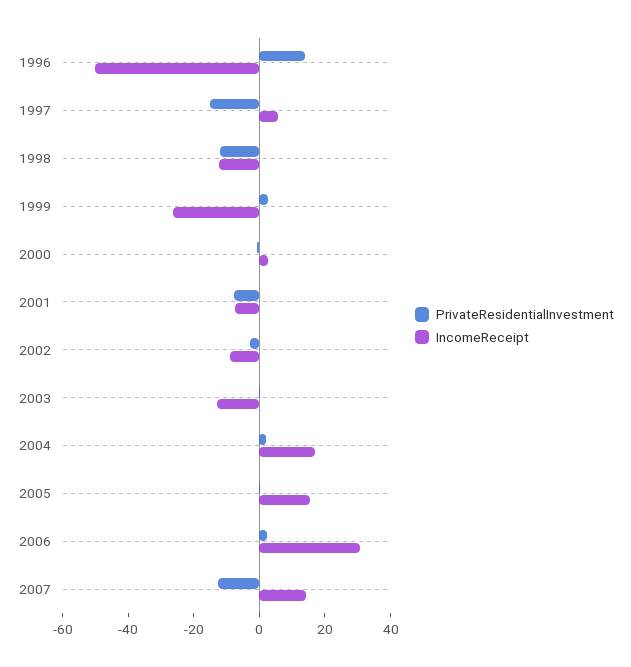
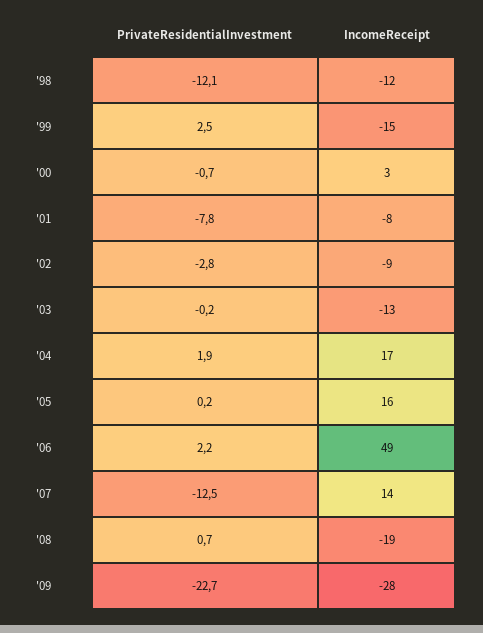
PrivateResidentialInvestment, 1996: 15 -> none
IncomeReceipt, 1996: -50 -> none
PrivateResidentialInvestment, 1997: -15 -> none
IncomeReceipt, 1997: 5 -> none
IncomeReceipt, 1999: -25 -> -15
IncomeReceipt, 2006: 30 -> 49
PrivateResidentialInvestment, '08: none -> 0.7
IncomeReceipt, '08: none -> -19
PrivateResidentialInvestment, '09: none -> -22.7
IncomeReceipt, '09: none -> -28

